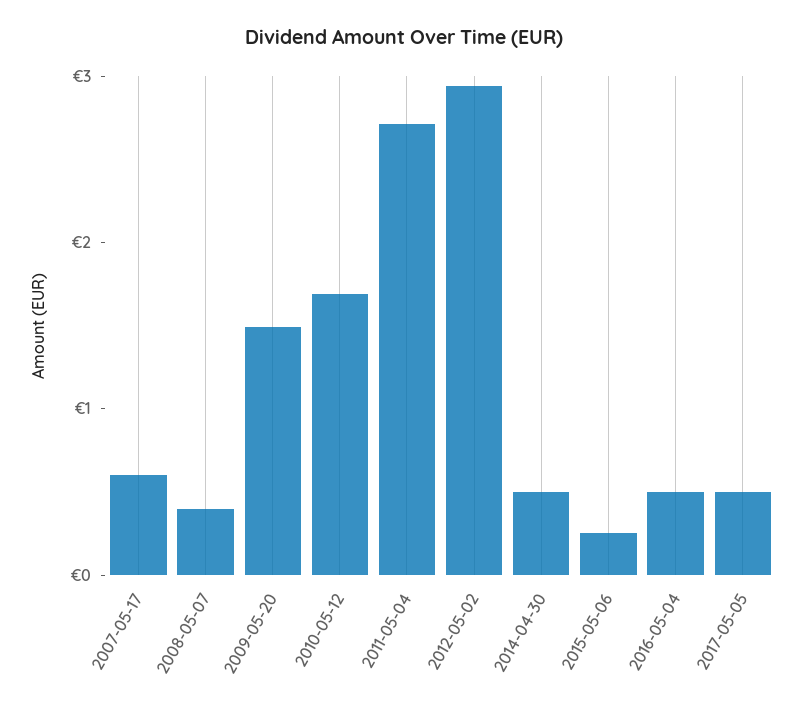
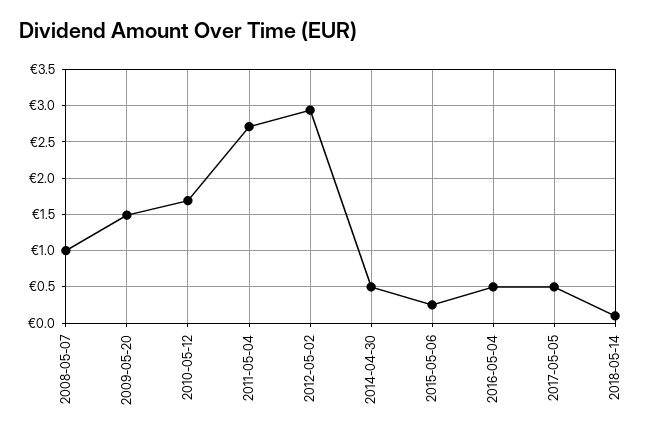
2007-05-17: 0.6 -> none
2008-05-07: 0.4 -> 1
2018-05-14: none -> 0.1

